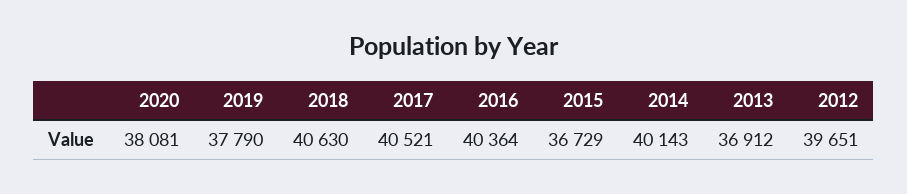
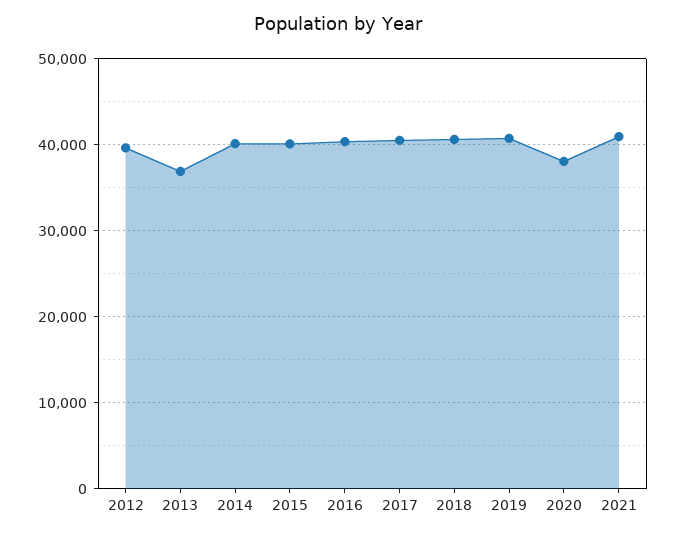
2019: 37790 -> 41000
2015: 36729 -> 40000
2021: none -> 41000

